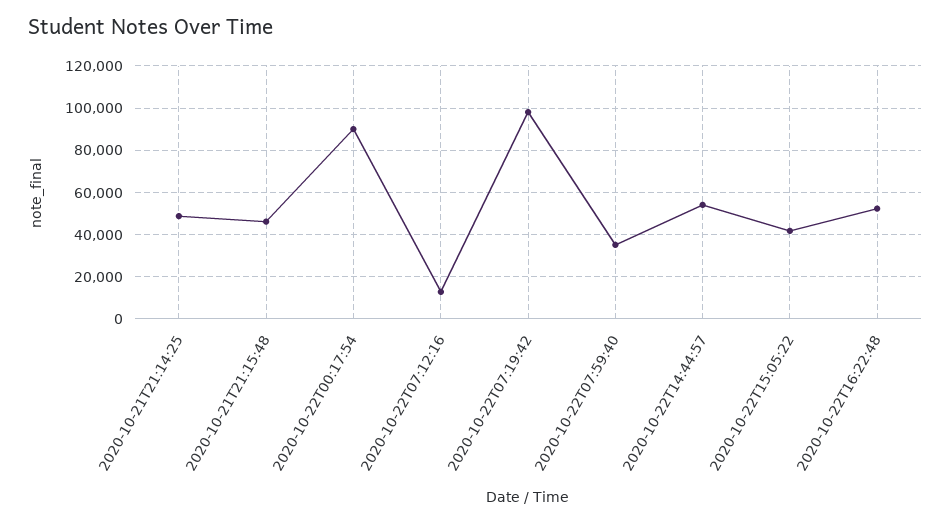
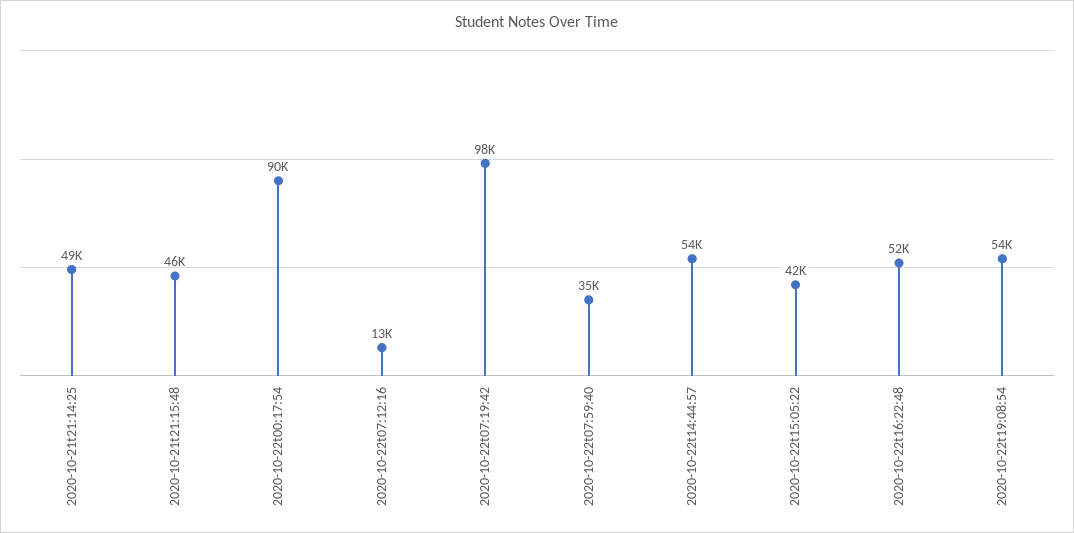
2020-10-22t19:08:54: none -> 54000

